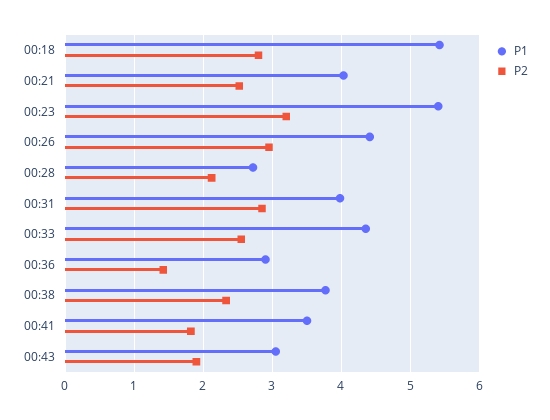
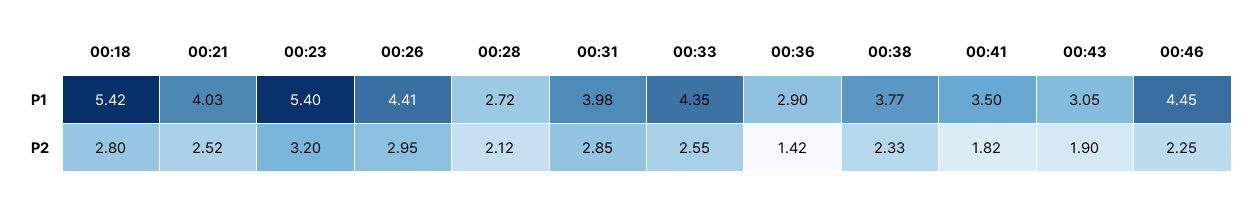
P1, 00:46: none -> 4.45
P2, 00:46: none -> 2.25

